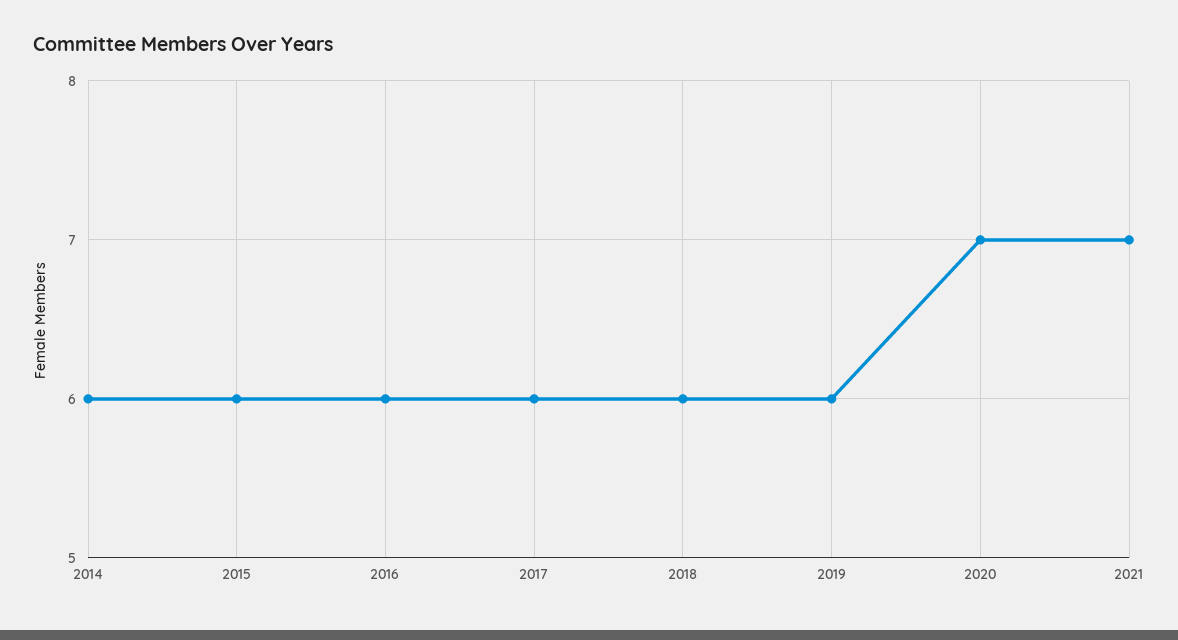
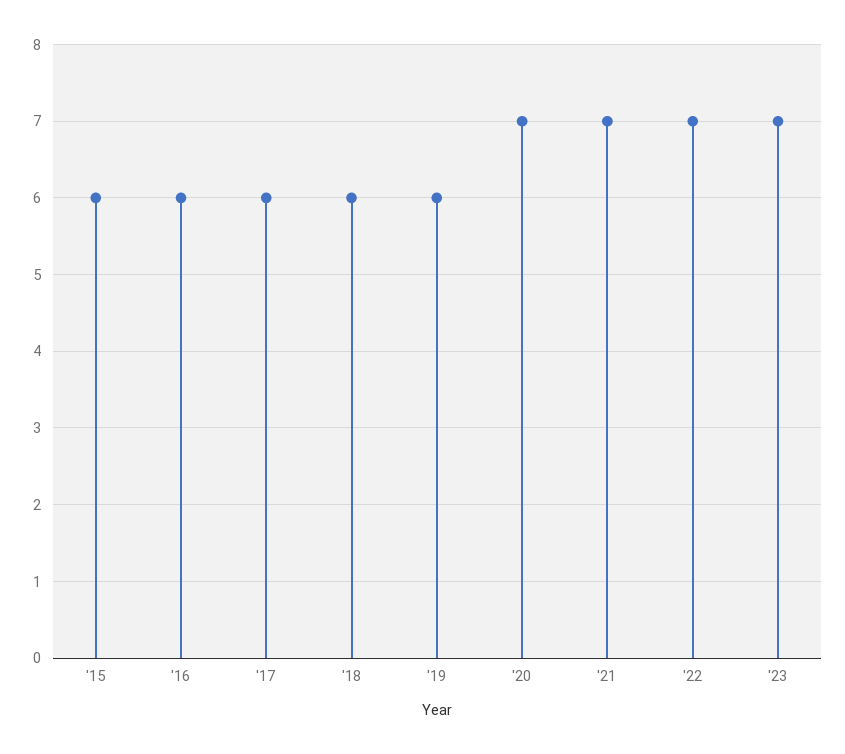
2014: 6 -> none
'22: none -> 7
'23: none -> 7

